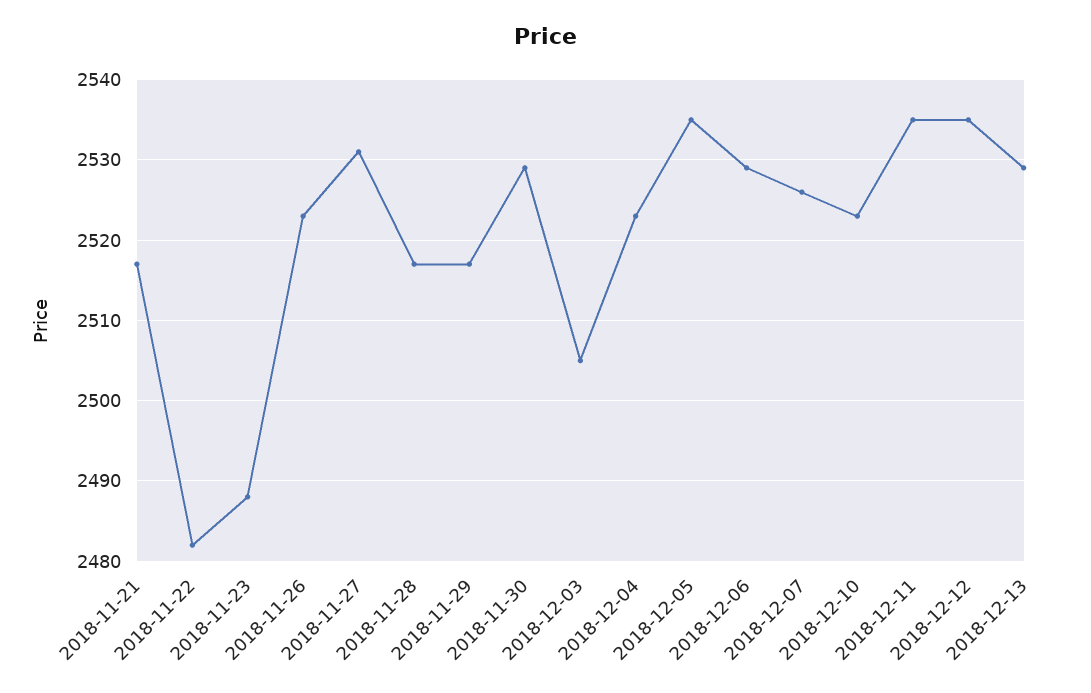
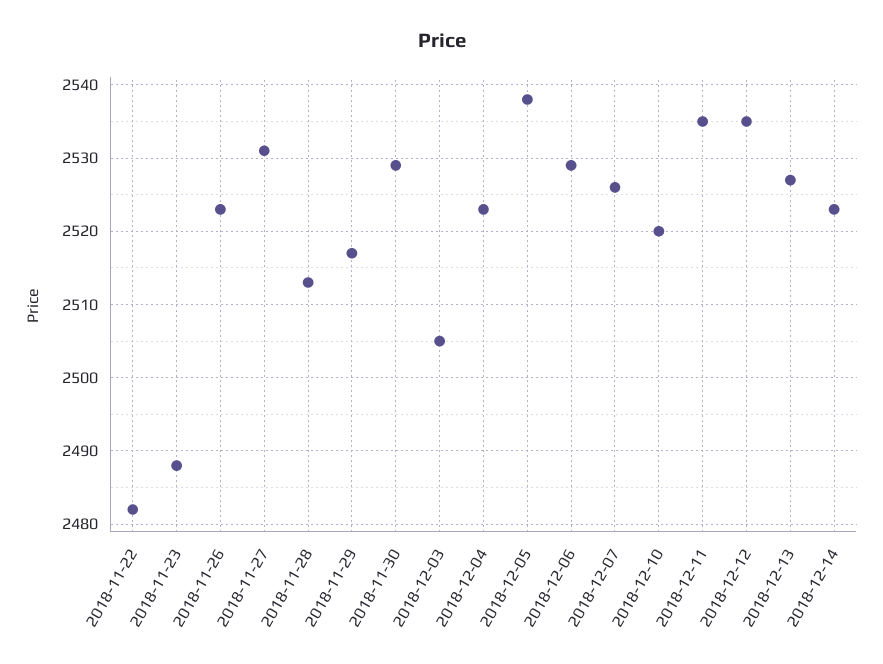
2018-11-21: 2517 -> none
2018-11-28: 2517 -> 2513
2018-12-05: 2535 -> 2538
2018-12-10: 2523 -> 2520
2018-12-13: 2529 -> 2527
2018-12-14: none -> 2523

